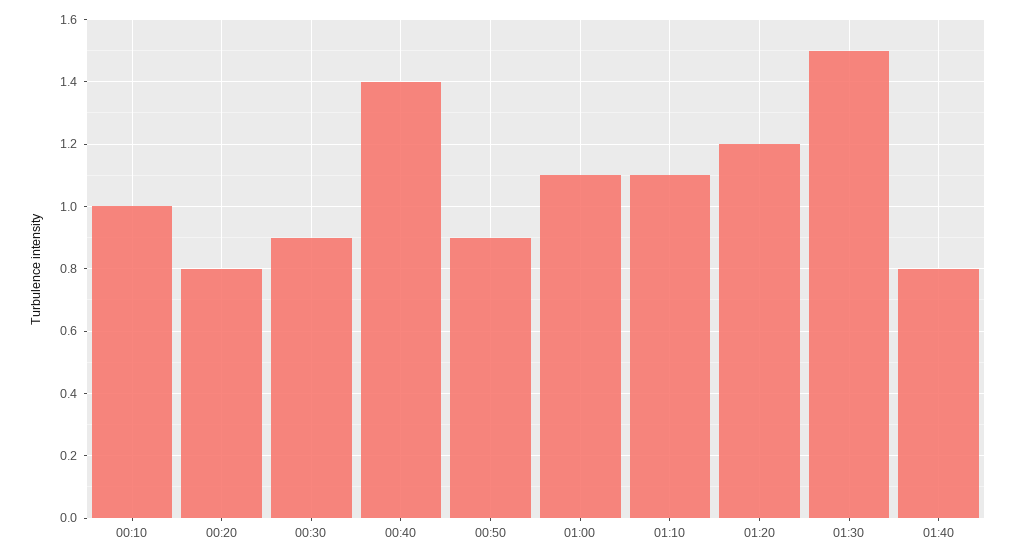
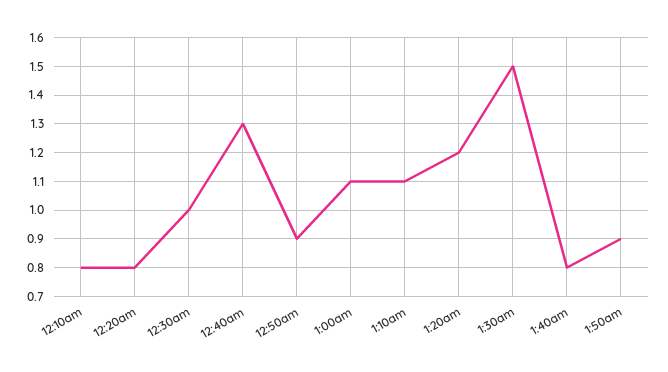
00:10: 1 -> 0.8
00:30: 0.9 -> 1
00:40: 1.4 -> 1.3
1:50am: none -> 0.9

